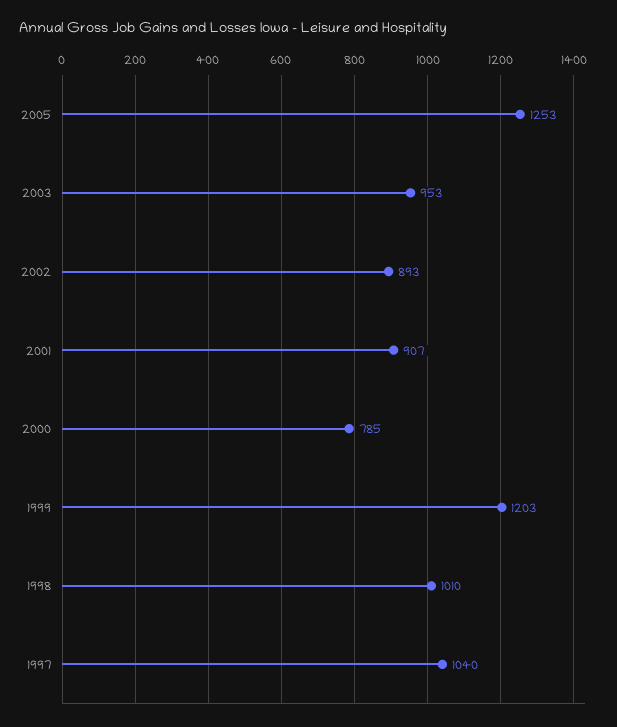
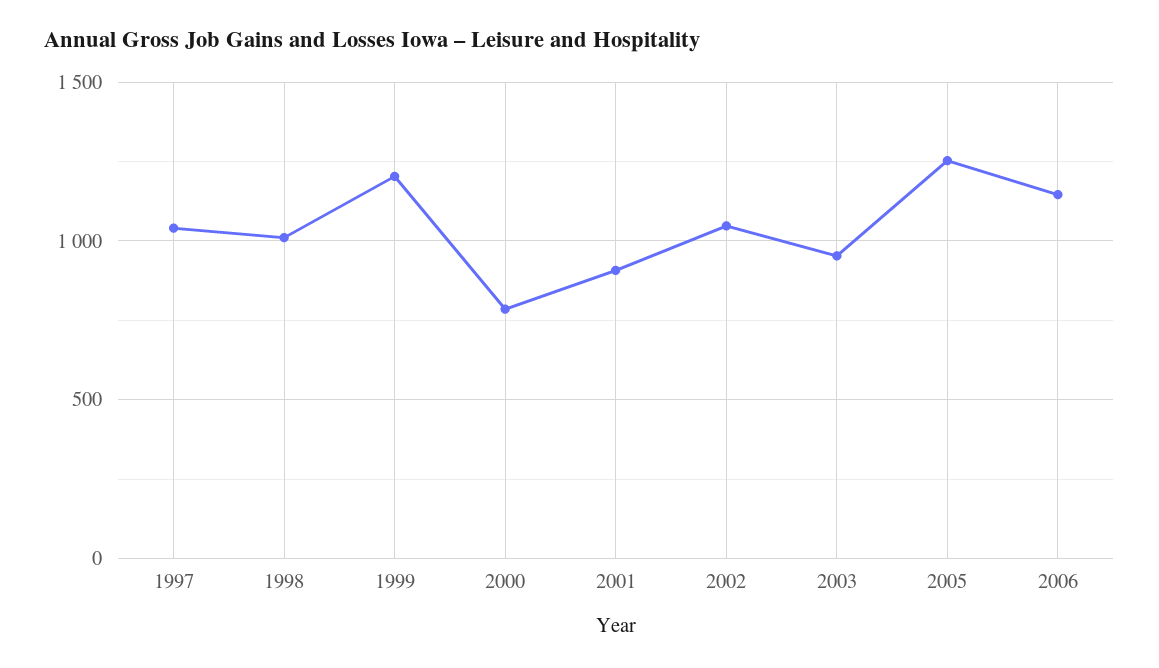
2002: 893 -> 1050
2006: none -> 1150

